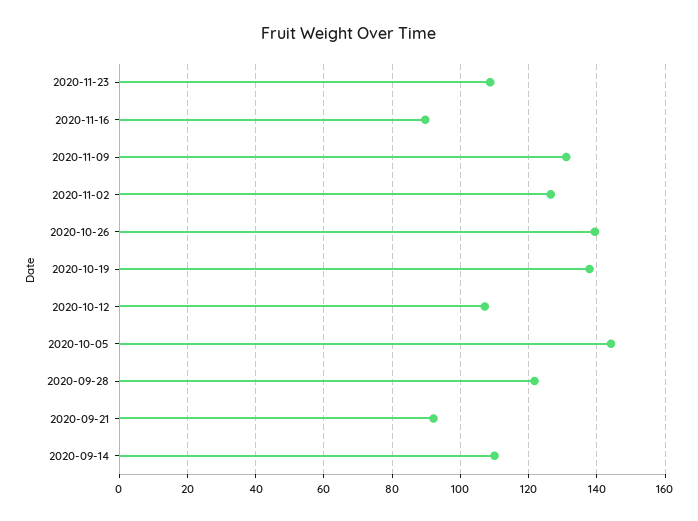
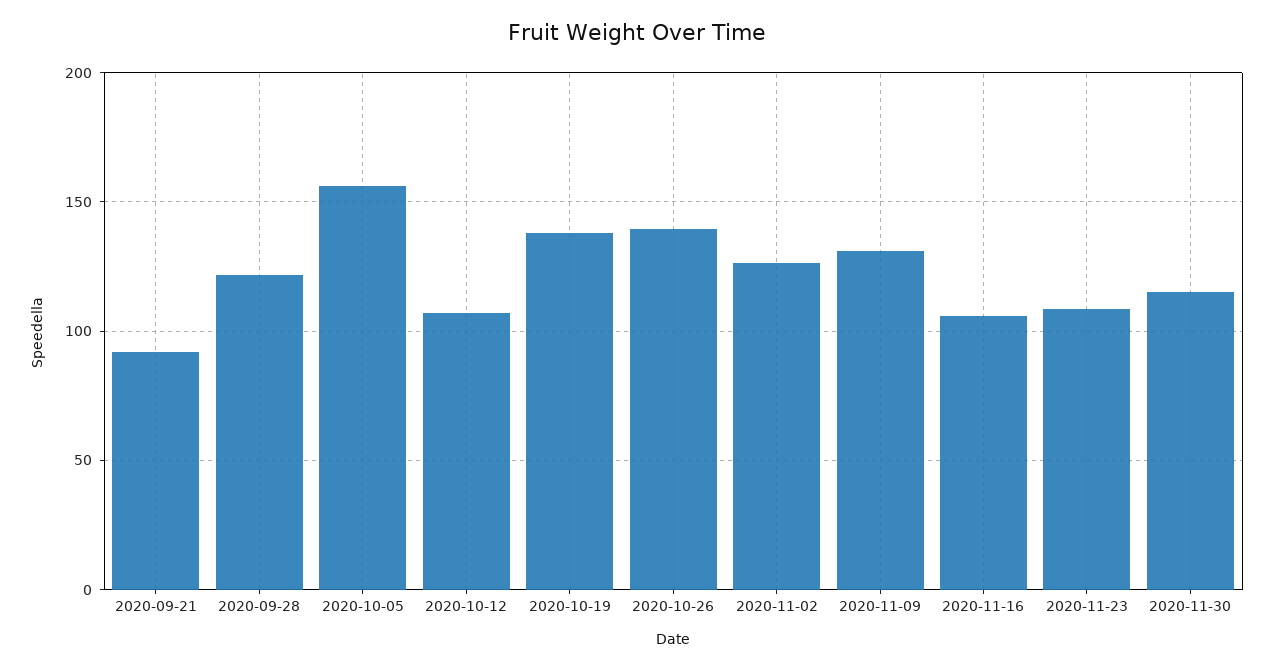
2020-11-16: 90 -> 105
2020-10-05: 144 -> 155
2020-09-14: 110 -> none
2020-11-30: none -> 115

